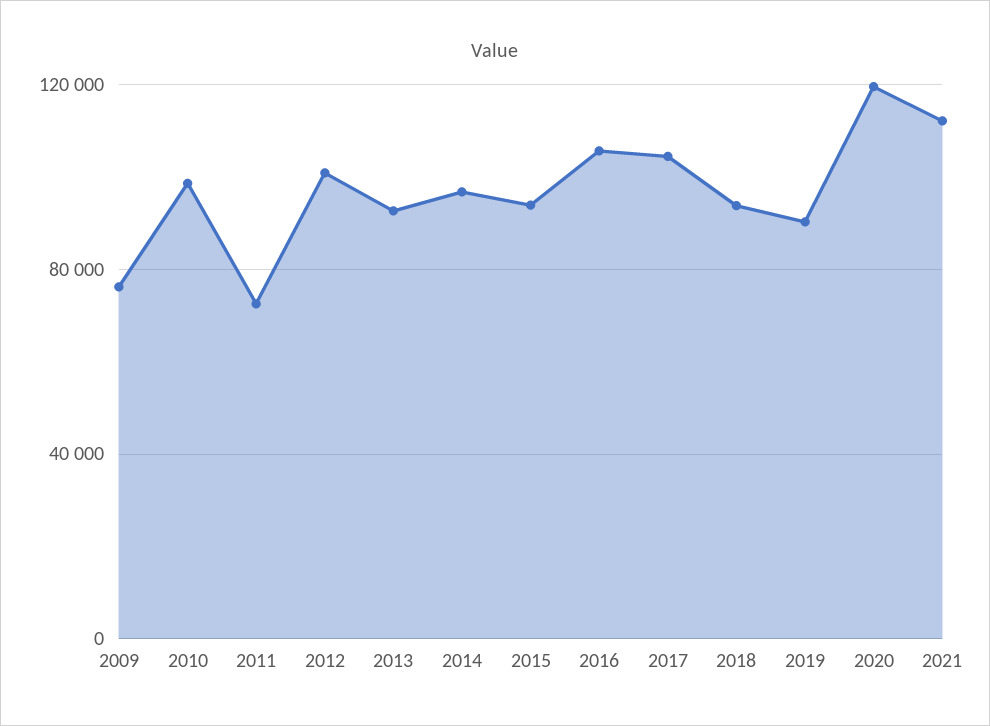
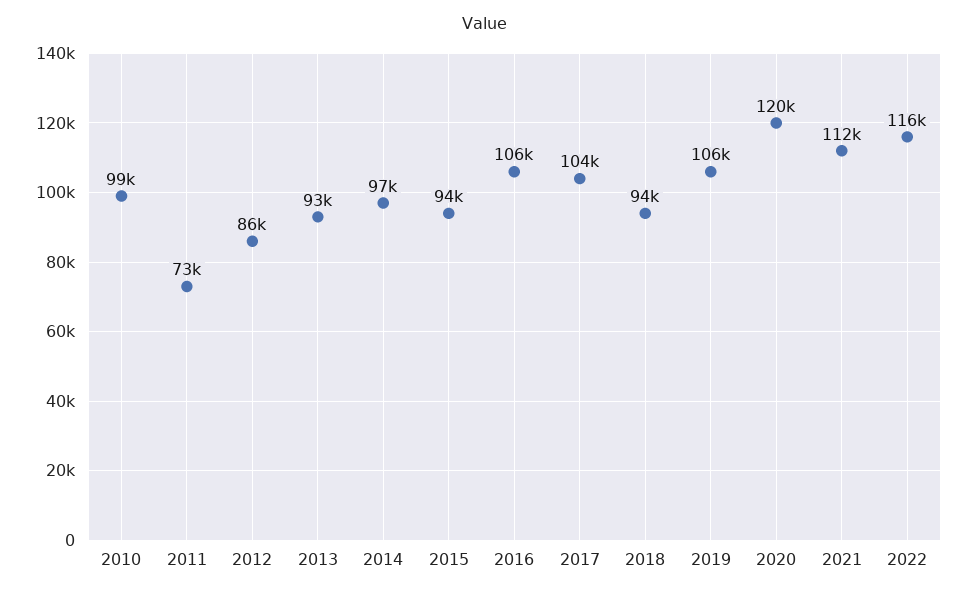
2009: 75000 -> none
2012: 100000 -> 86000
2019: 90000 -> 106000
2022: none -> 116000

